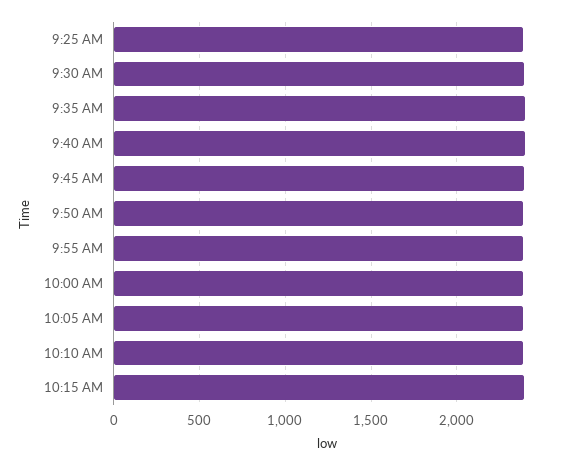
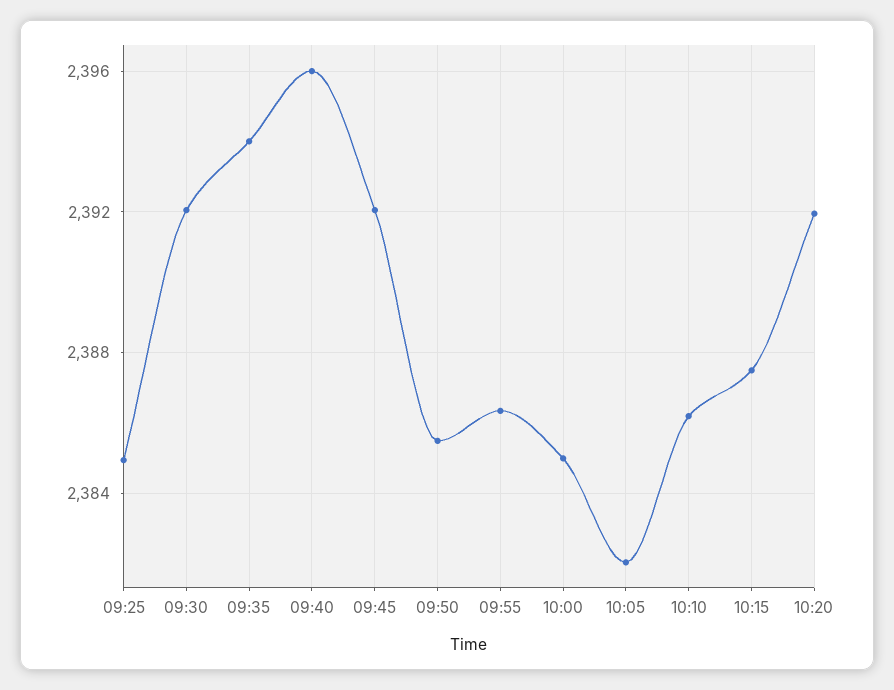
10:20: none -> 2392

